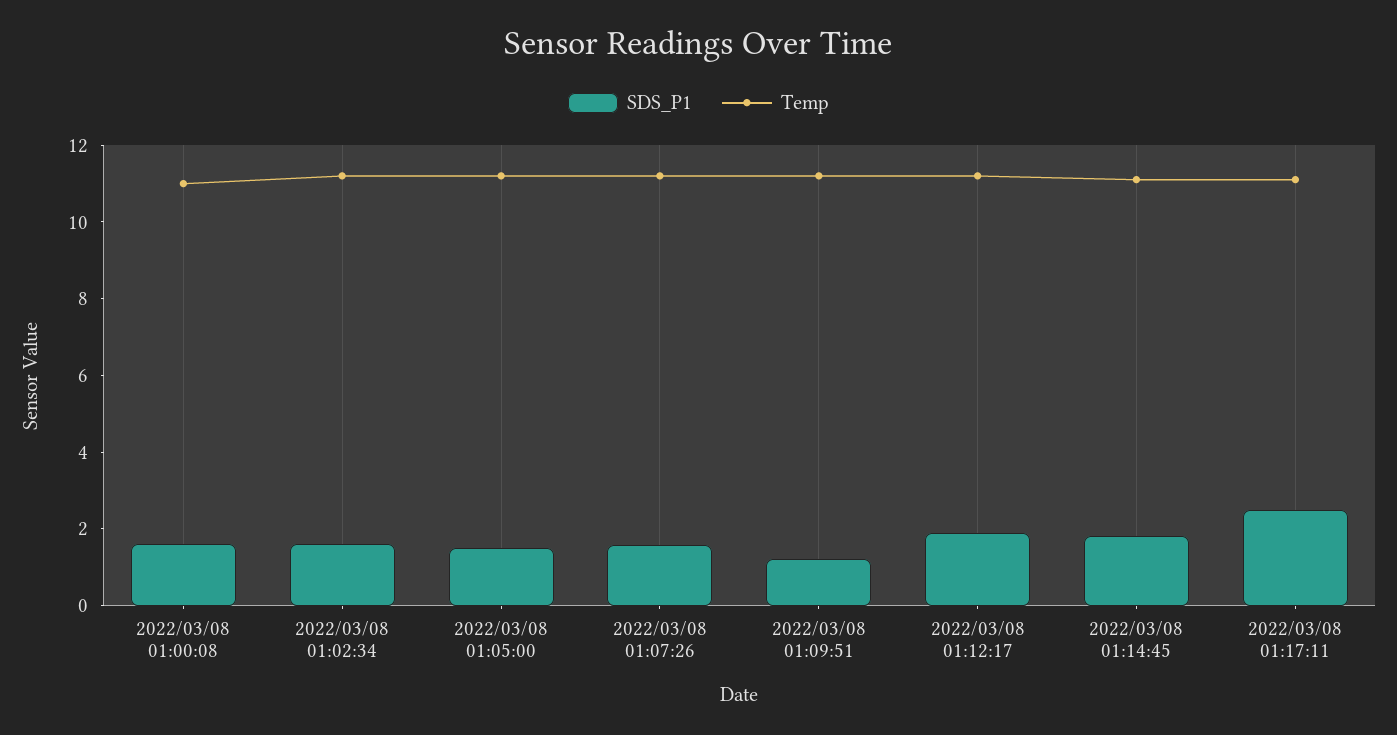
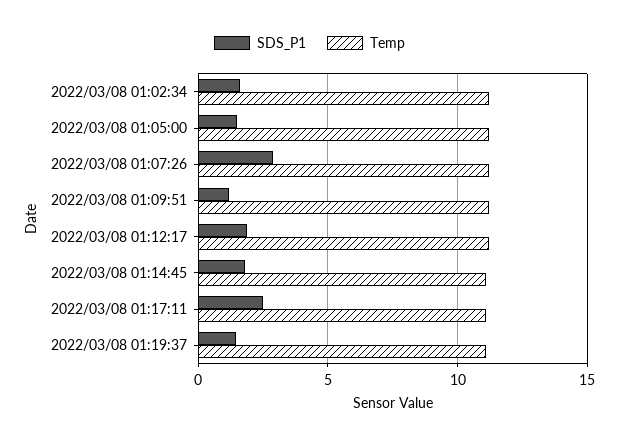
SDS_P1, 2022/03/08 01:00:08: 1.5 -> none
Temp, 2022/03/08 01:00:08: 11 -> none
SDS_P1, 2022/03/08 01:07:26: 1.5 -> 3
SDS_P1, 2022/03/08 01:19:37: none -> 1.5
Temp, 2022/03/08 01:19:37: none -> 11

